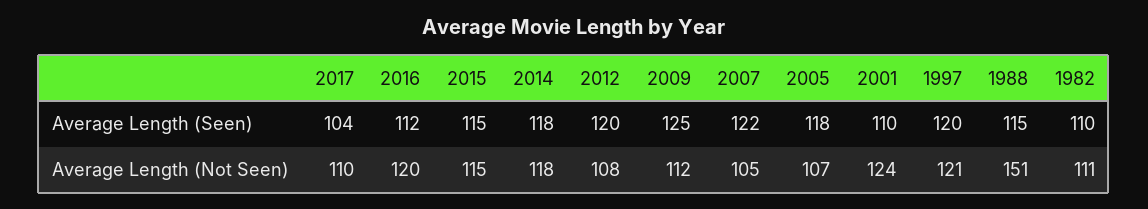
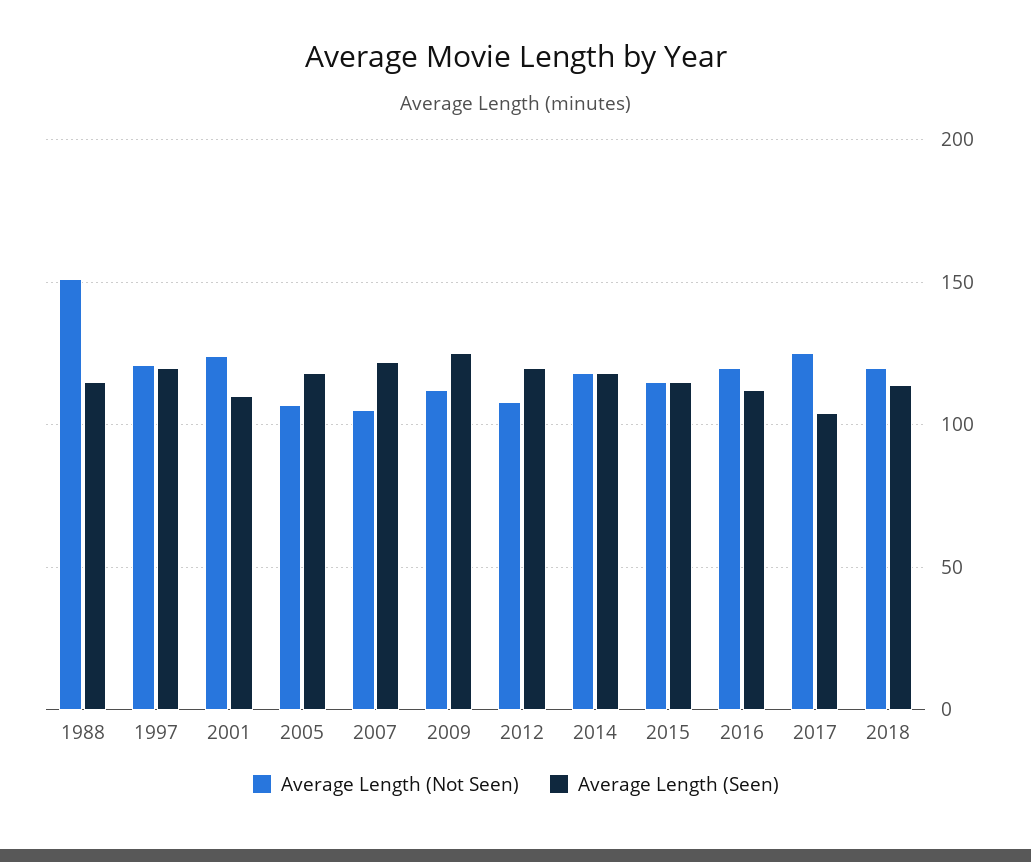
Average Length (Seen), 1982: 110 -> none
Average Length (Not Seen), 2017: 110 -> 125
Average Length (Not Seen), 1982: 111 -> none
Average Length (Not Seen), 2018: none -> 120
Average Length (Seen), 2018: none -> 115

